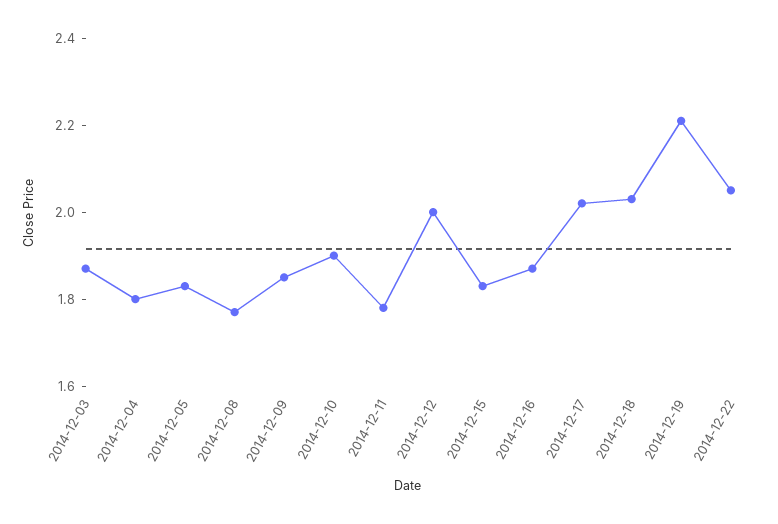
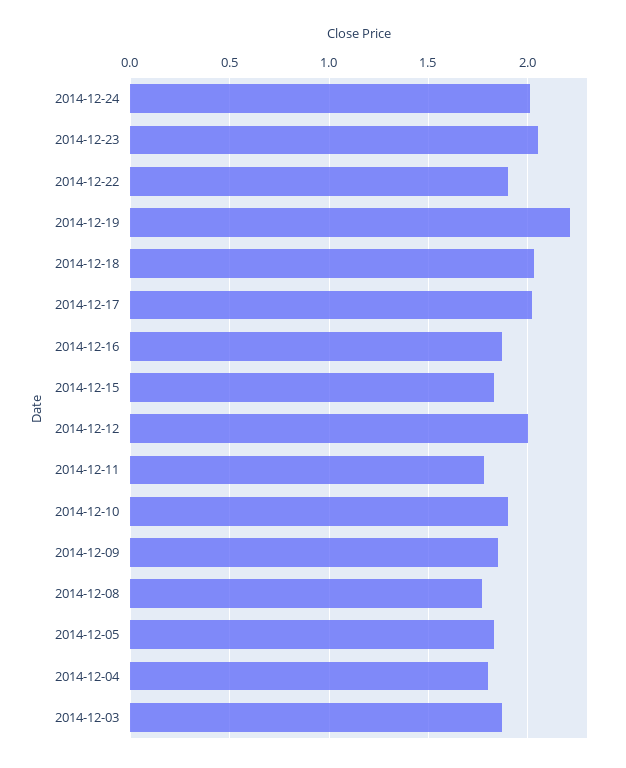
2014-12-22: 2.05 -> 1.9
2014-12-24: none -> 2
2014-12-23: none -> 2.05

